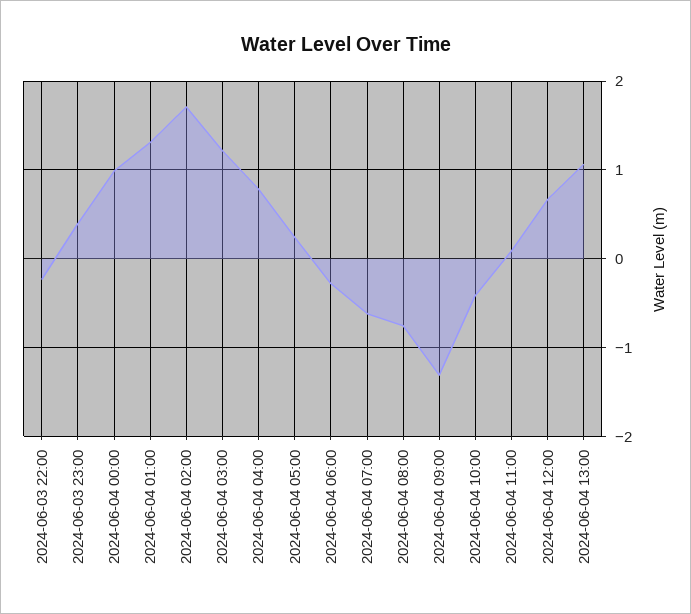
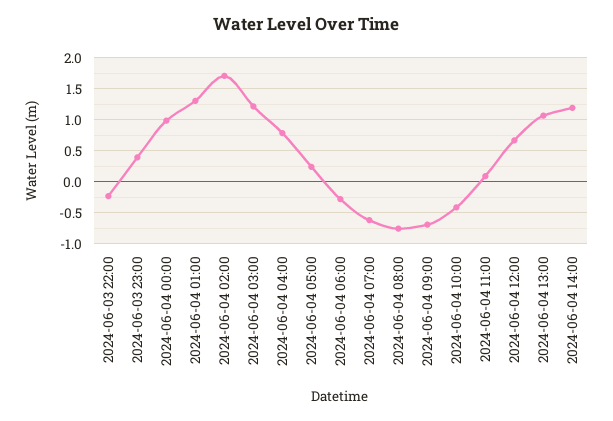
2024-06-04 09:00: -1.3 -> -0.7
2024-06-04 14:00: none -> 1.2

